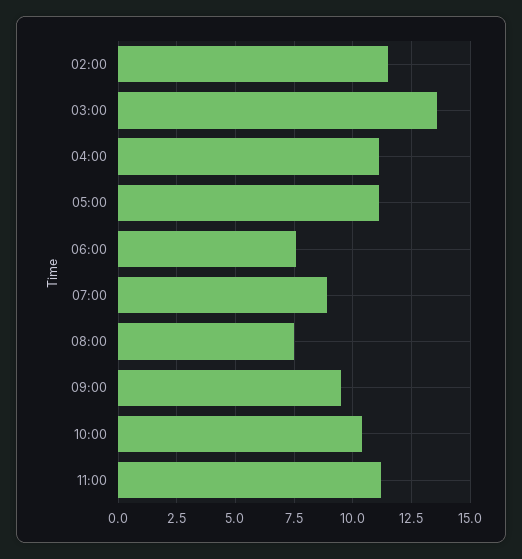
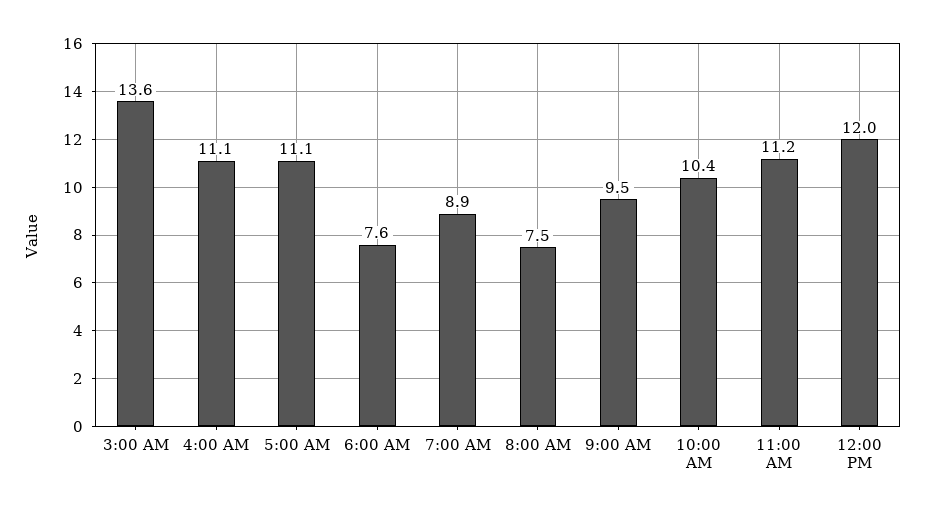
02:00: 11.5 -> none
12:00 PM: none -> 12

